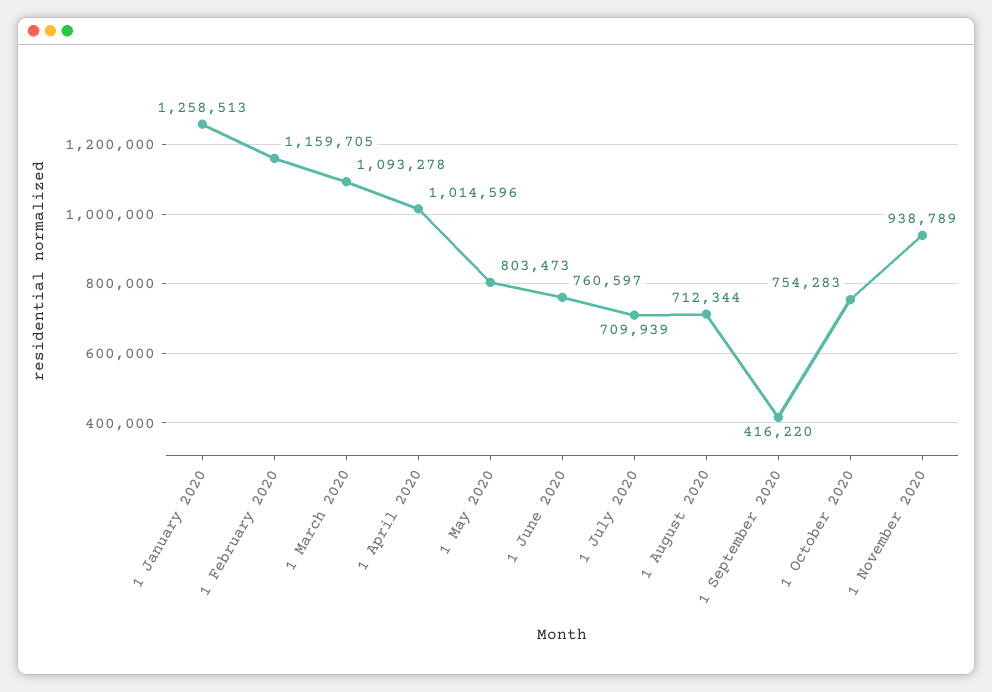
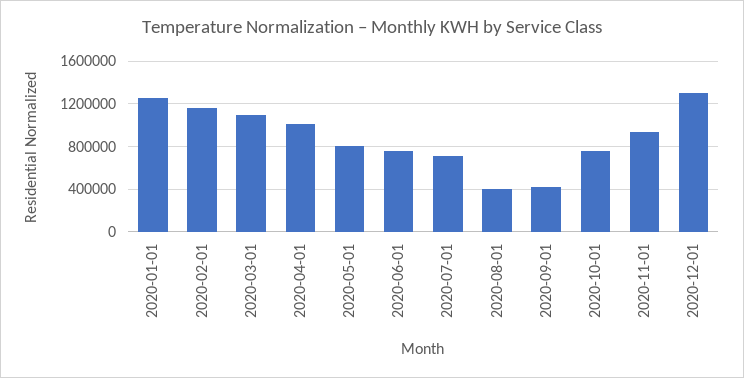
1 August 2020: 712344 -> 400000
2020-12-01: none -> 1300000

